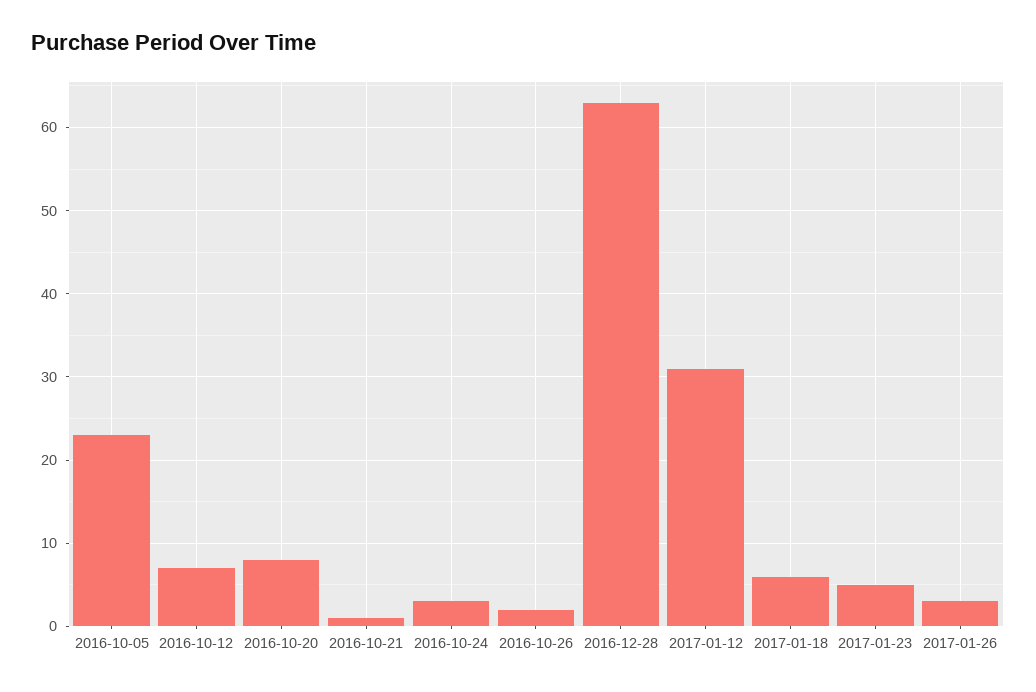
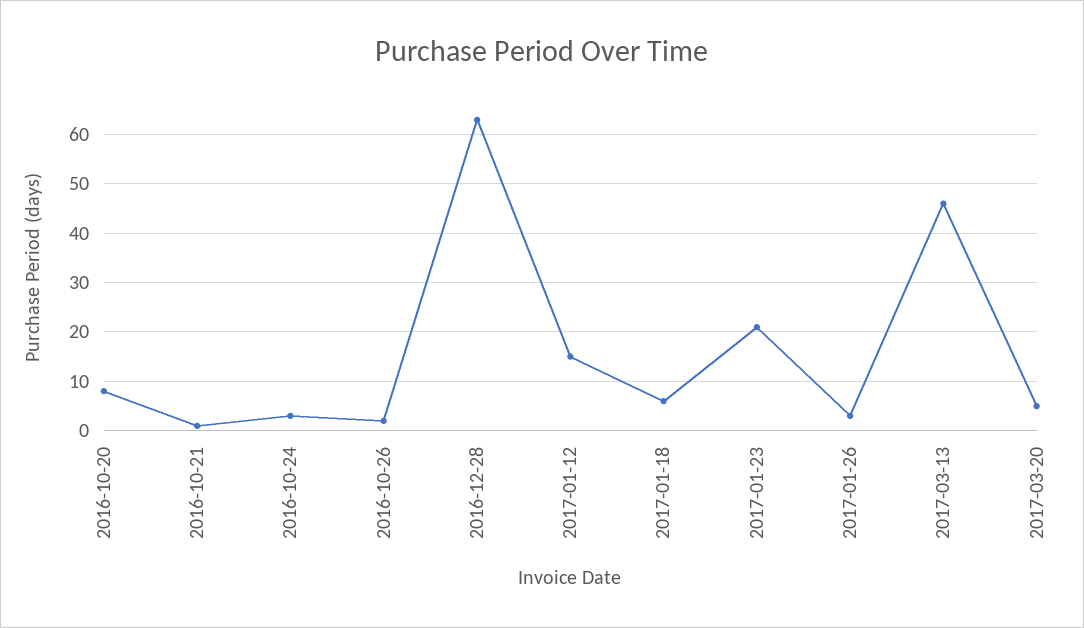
2016-10-05: 23 -> none
2016-10-12: 7 -> none
2017-01-12: 31 -> 15
2017-01-23: 5 -> 20
2017-03-13: none -> 45
2017-03-20: none -> 5

